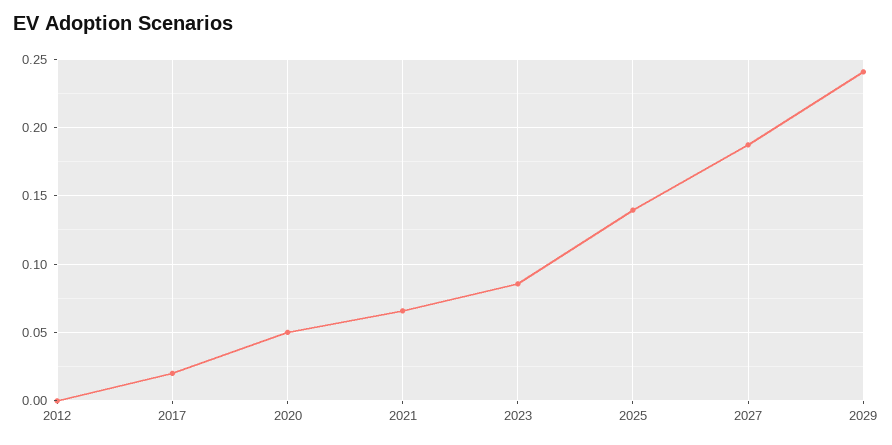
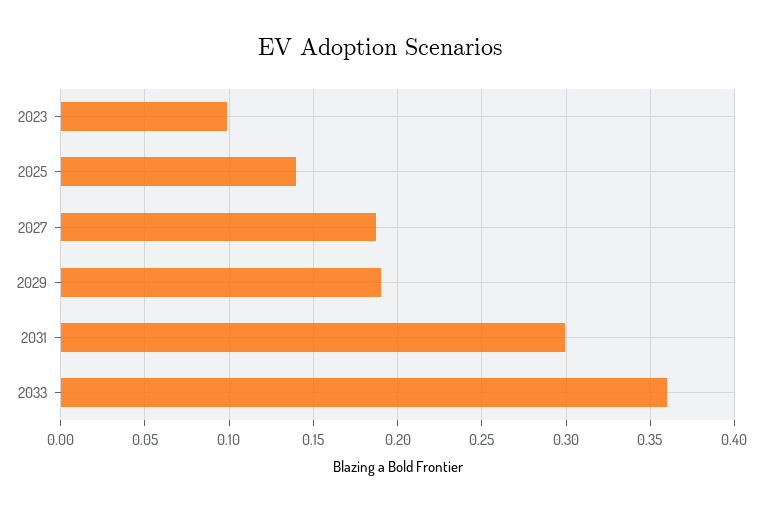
2012: 0 -> none
2017: 0.02 -> none
2020: 0.05 -> none
2021: 0.065 -> none
2023: 0.085 -> 0.1
2029: 0.24 -> 0.19
2031: none -> 0.3
2033: none -> 0.36

